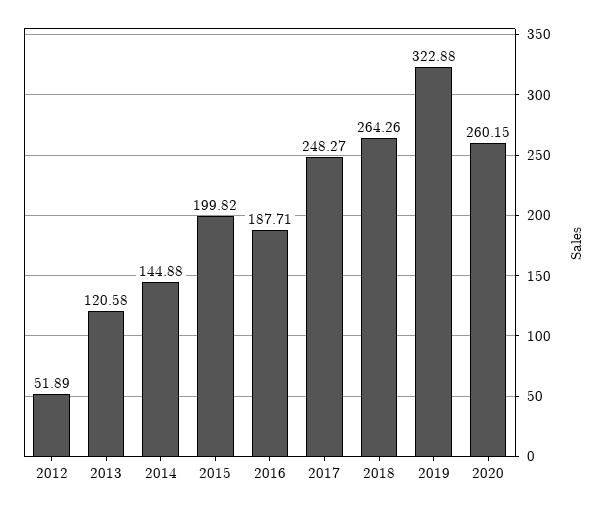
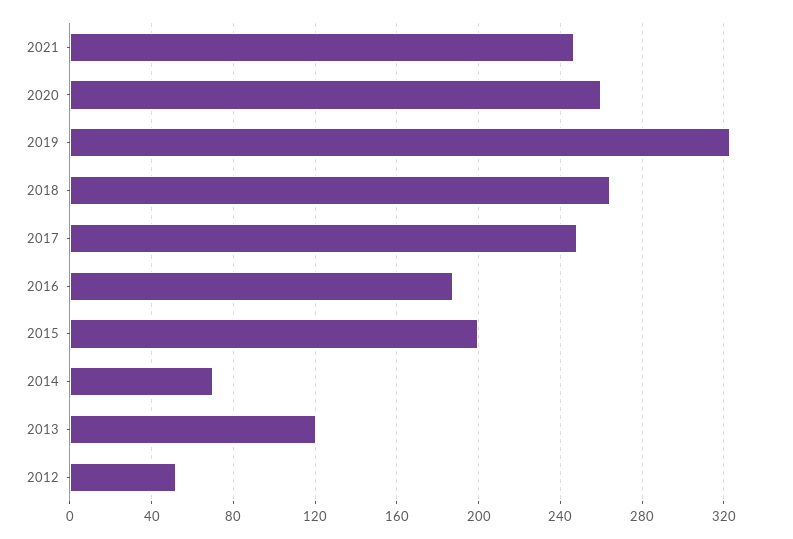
2014: 144.88 -> 70
2021: none -> 245

